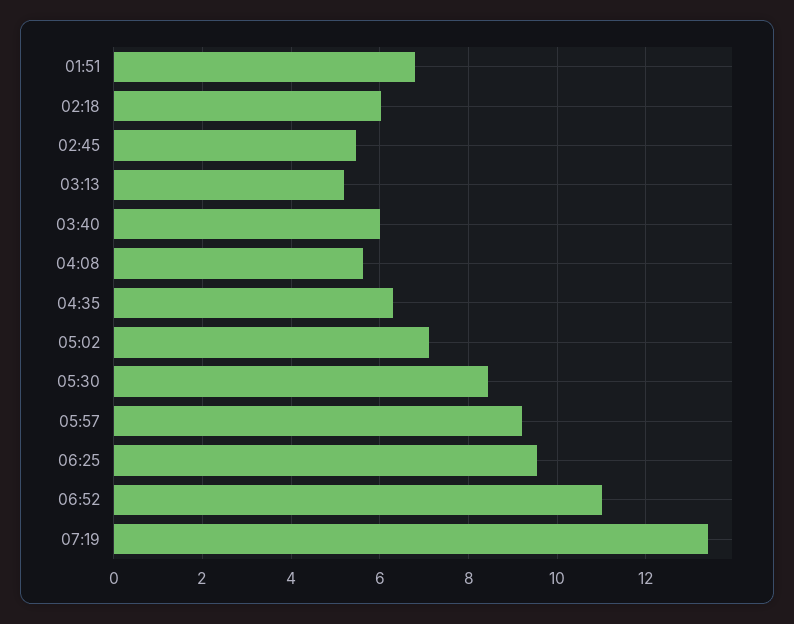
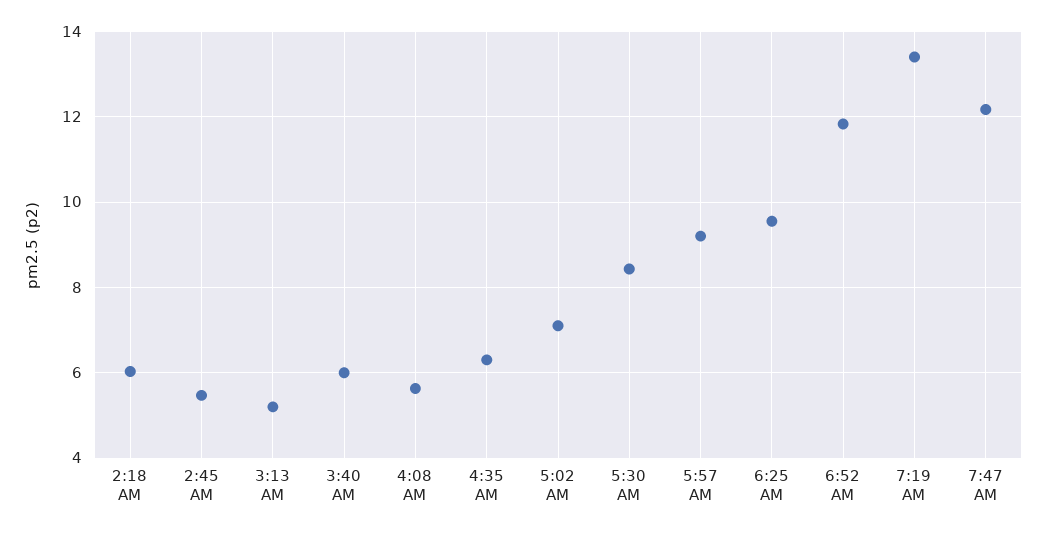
01:51: 6.8 -> none
06:52: 11 -> 11.8
7:47 AM: none -> 12.2

